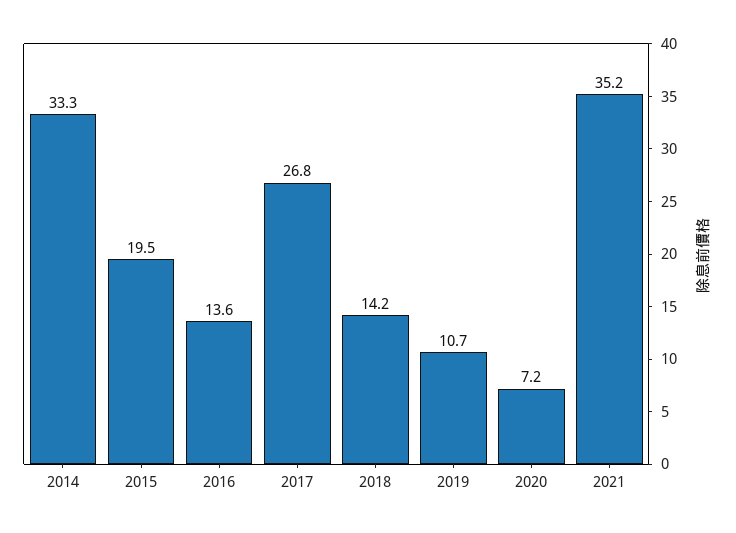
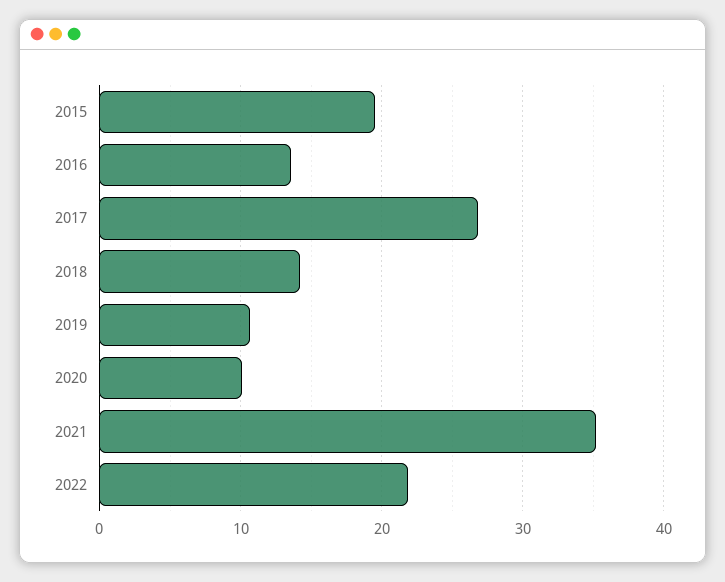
2014: 33.3 -> none
2020: 7.2 -> 10
2022: none -> 22

